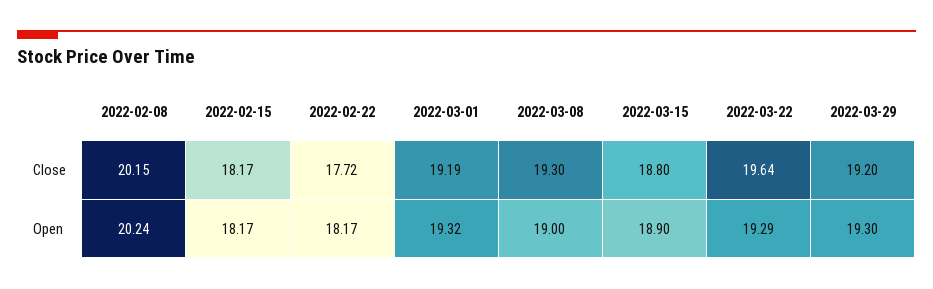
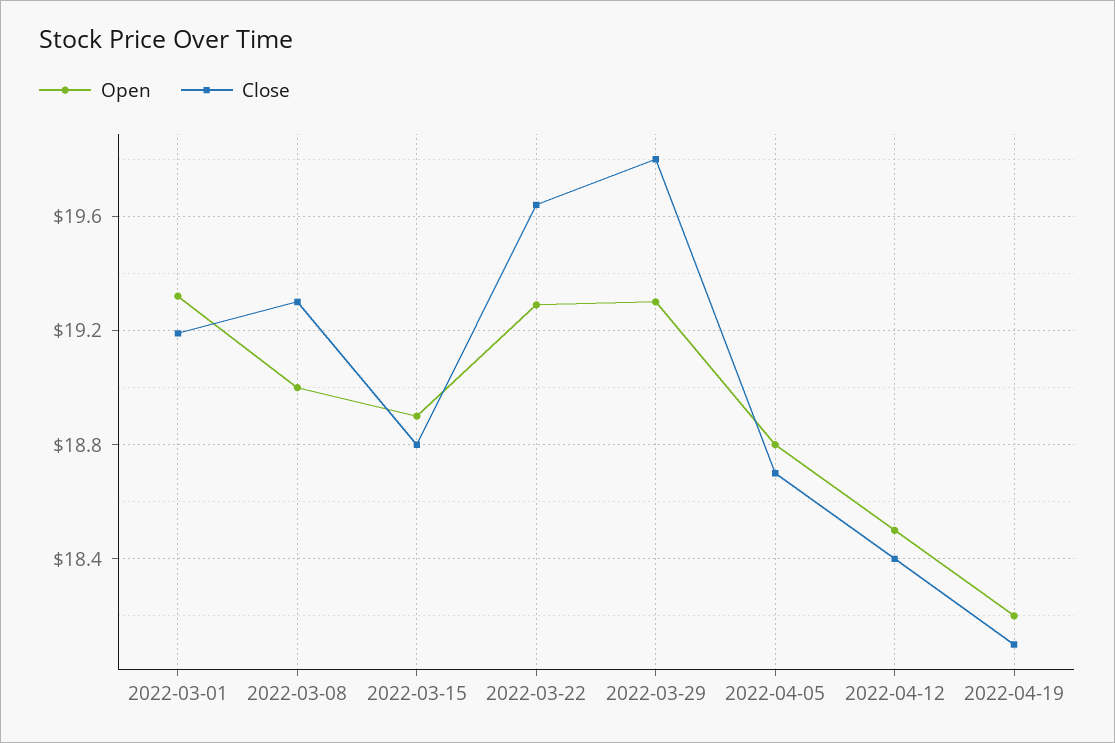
Close, 2022-02-08: 20.15 -> none
Close, 2022-02-15: 18.17 -> none
Close, 2022-02-22: 17.72 -> none
Close, 2022-03-29: 19.2 -> 19.8
Open, 2022-02-08: 20.24 -> none
Open, 2022-02-15: 18.17 -> none
Open, 2022-02-22: 18.17 -> none
Open, 2022-04-05: none -> 18.8
Close, 2022-04-05: none -> 18.7
Open, 2022-04-12: none -> 18.5
Close, 2022-04-12: none -> 18.4
Open, 2022-04-19: none -> 18.2
Close, 2022-04-19: none -> 18.1

